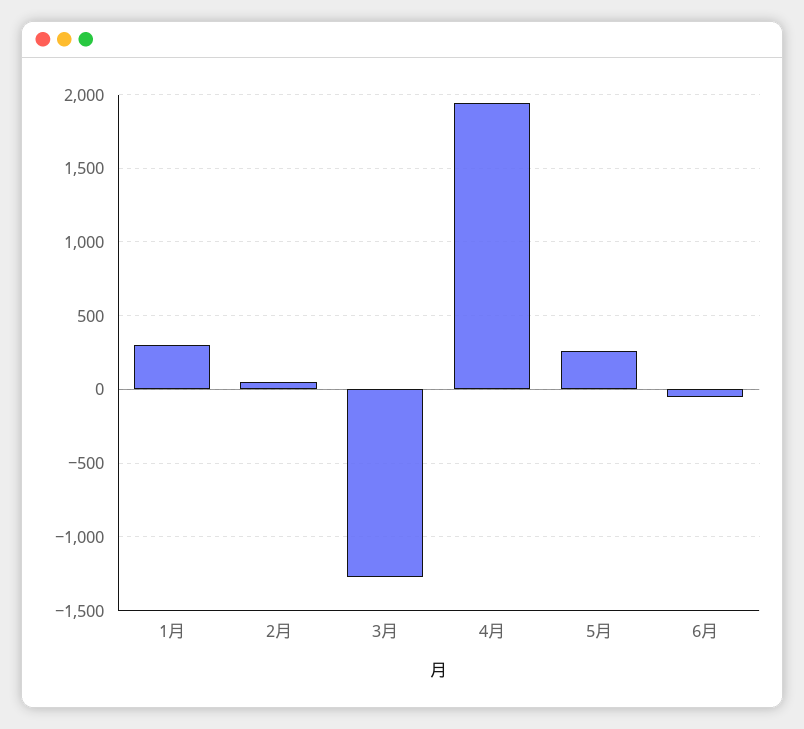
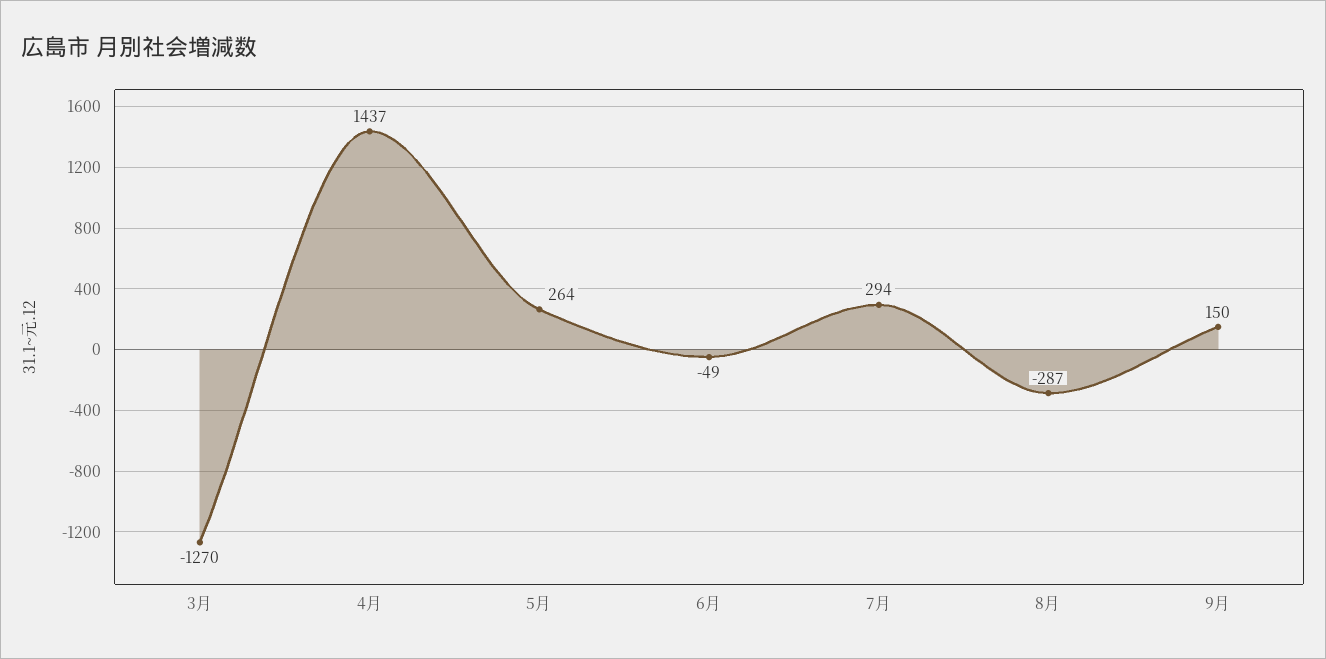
1月: 300 -> none
2月: 50 -> none
4月: 1950 -> 1437
7月: none -> 294
8月: none -> -287
9月: none -> 150

